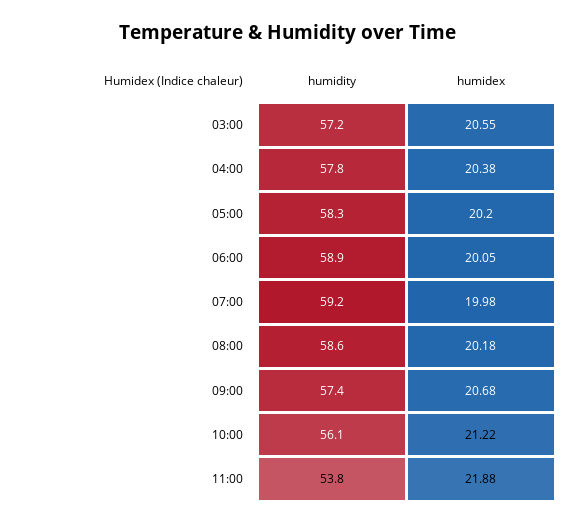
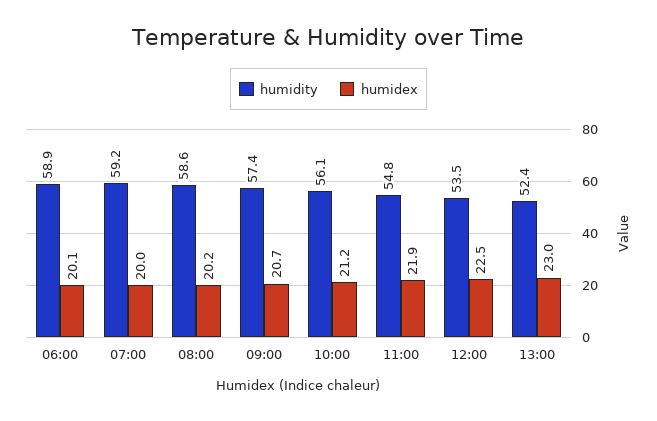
humidity, 03:00: 57.2 -> none
humidex, 03:00: 20.55 -> none
humidity, 04:00: 57.8 -> none
humidex, 04:00: 20.38 -> none
humidity, 05:00: 58.3 -> none
humidex, 05:00: 20.2 -> none
humidity, 11:00: 53.8 -> 54.8
humidity, 12:00: none -> 53.5
humidex, 12:00: none -> 22.5
humidity, 13:00: none -> 52.4
humidex, 13:00: none -> 23

